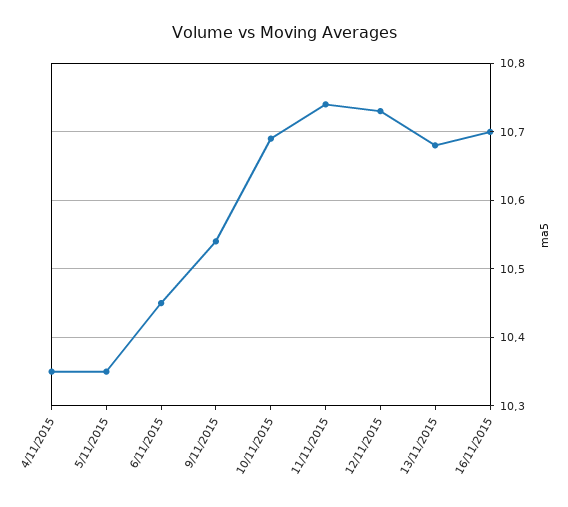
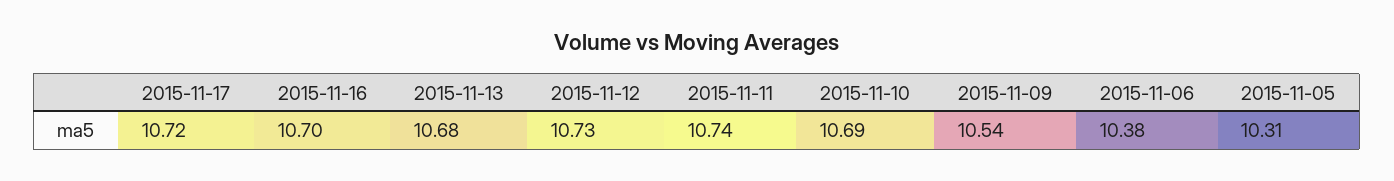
4/11/2015: 10.35 -> none
5/11/2015: 10.35 -> 10.31
6/11/2015: 10.45 -> 10.38
2015-11-17: none -> 10.72

